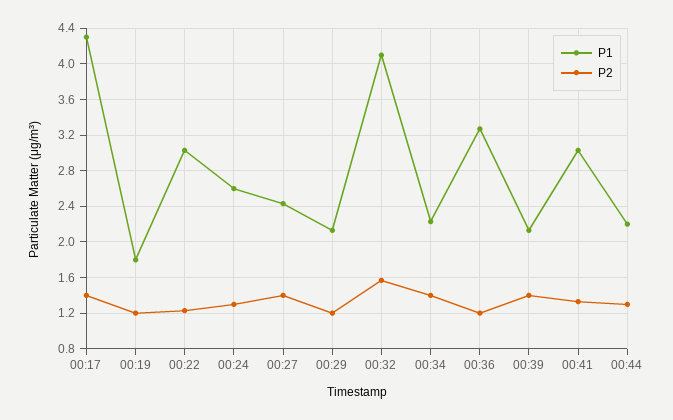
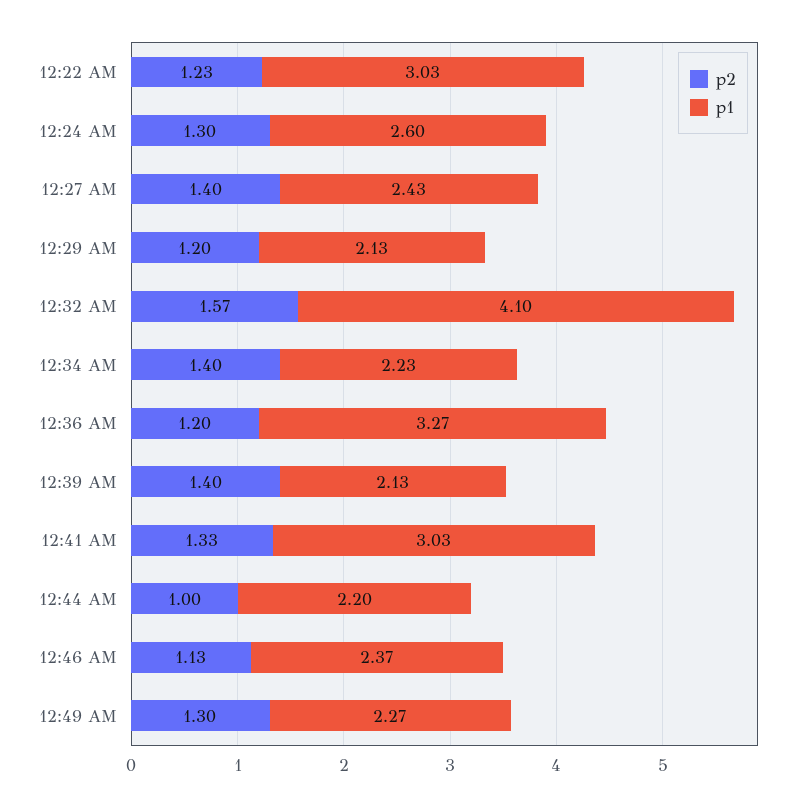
P1, 00:17: 4.3 -> none
P2, 00:17: 1.4 -> none
P1, 00:19: 1.8 -> none
P2, 00:19: 1.2 -> none
P2, 00:44: 1.3 -> 1
P2, 12:46 AM: none -> 1.13
P1, 12:46 AM: none -> 2.37
P2, 12:49 AM: none -> 1.3
P1, 12:49 AM: none -> 2.27

